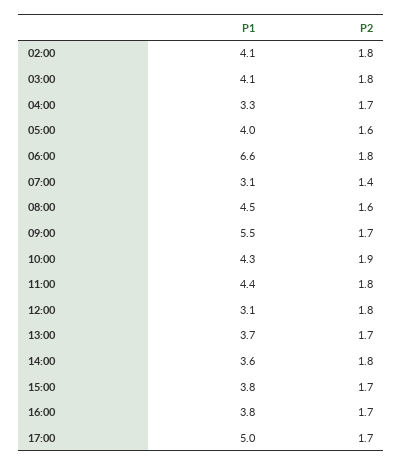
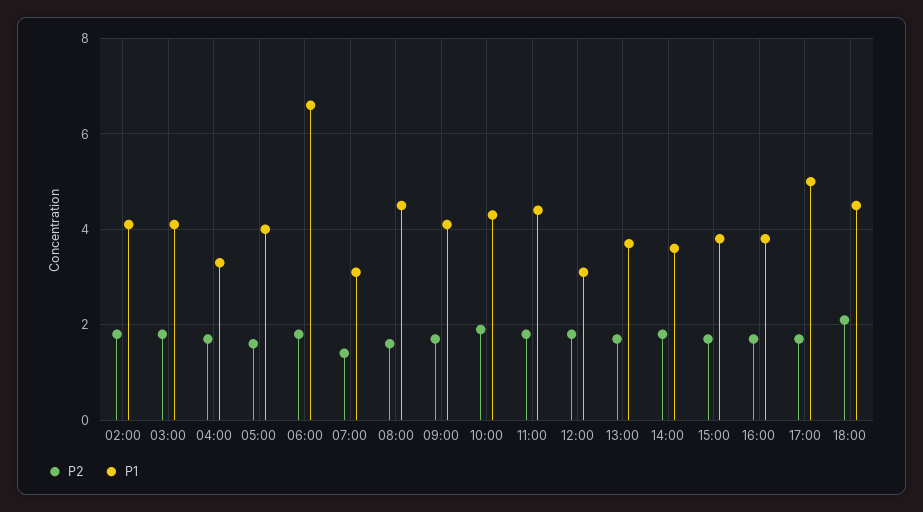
P1, 09:00: 5.5 -> 4
P2, 18:00: none -> 2
P1, 18:00: none -> 4.5

